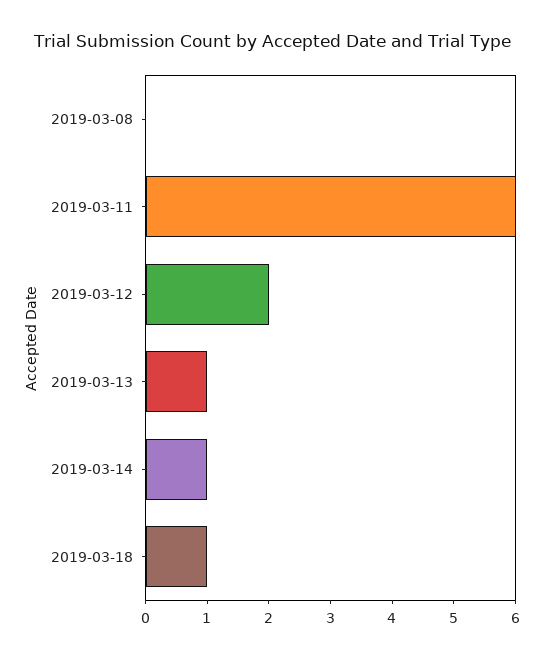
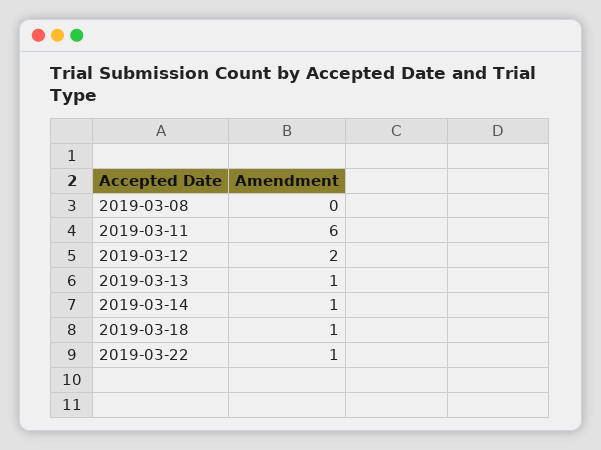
2019-03-22: none -> 1

